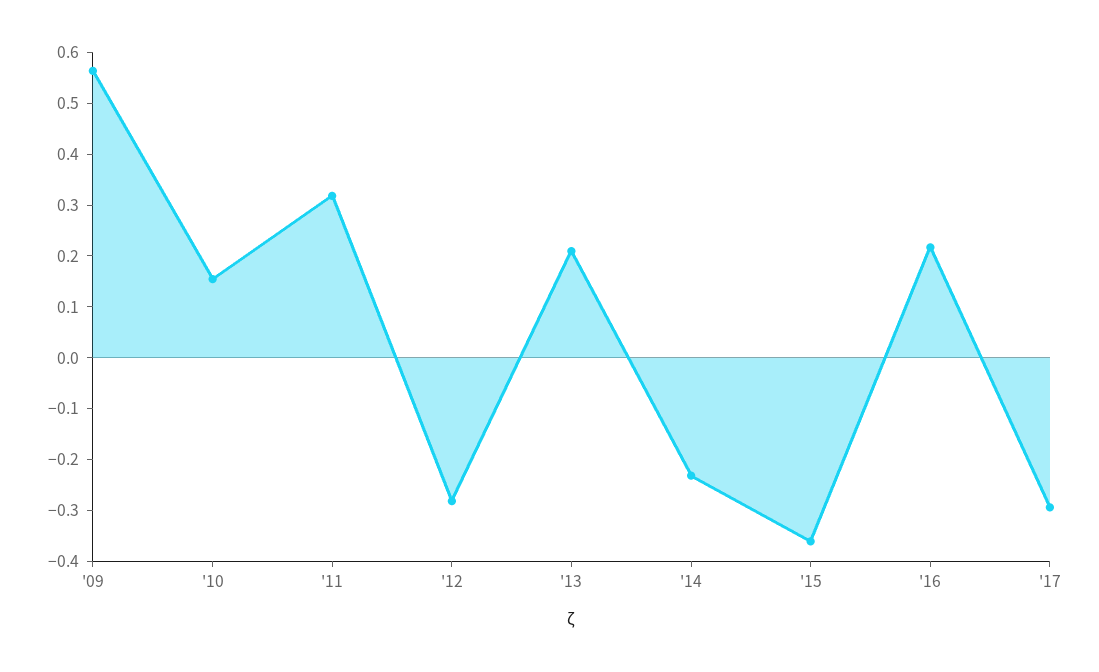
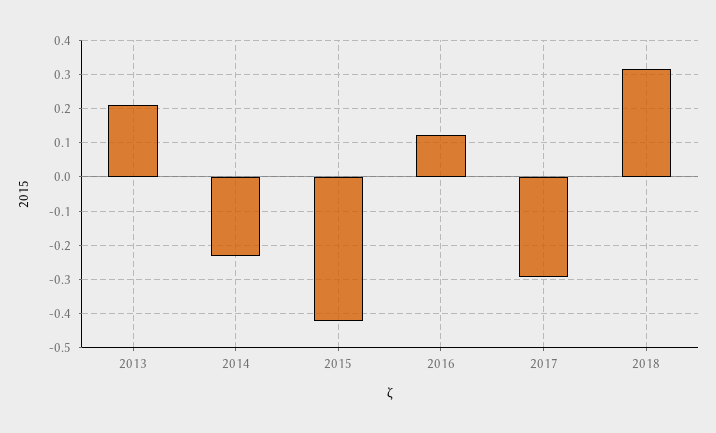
'09: 0.56 -> none
'10: 0.16 -> none
'11: 0.32 -> none
'12: -0.28 -> none
'15: -0.36 -> -0.42
'16: 0.22 -> 0.12
2018: none -> 0.32

